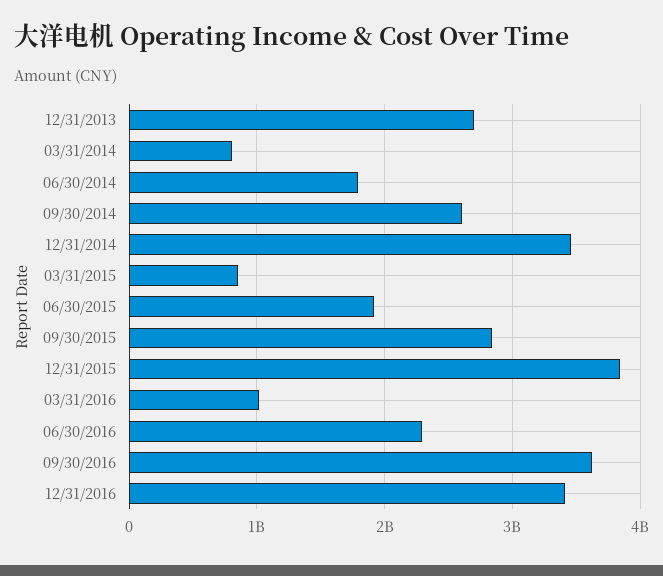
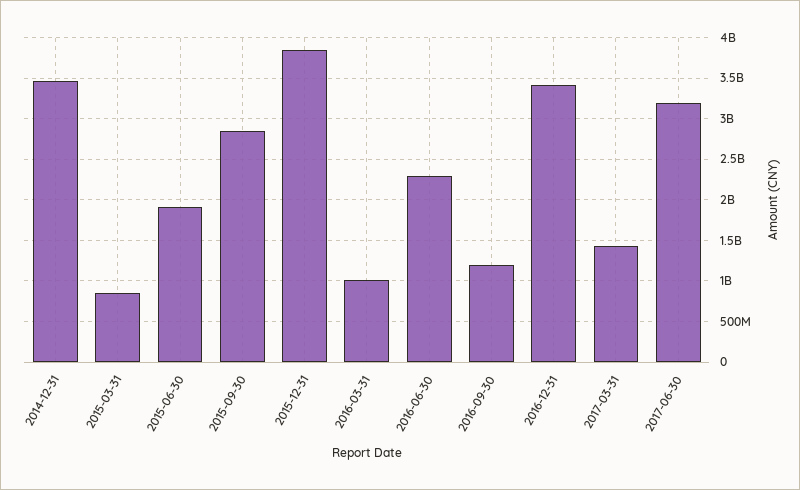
12/31/2013: 2700000000 -> none
03/31/2014: 800000000 -> none
06/30/2014: 1800000000 -> none
09/30/2014: 2600000000 -> none
09/30/2016: 3600000000 -> 1200000000
2017-03-31: none -> 1400000000
2017-06-30: none -> 3200000000

